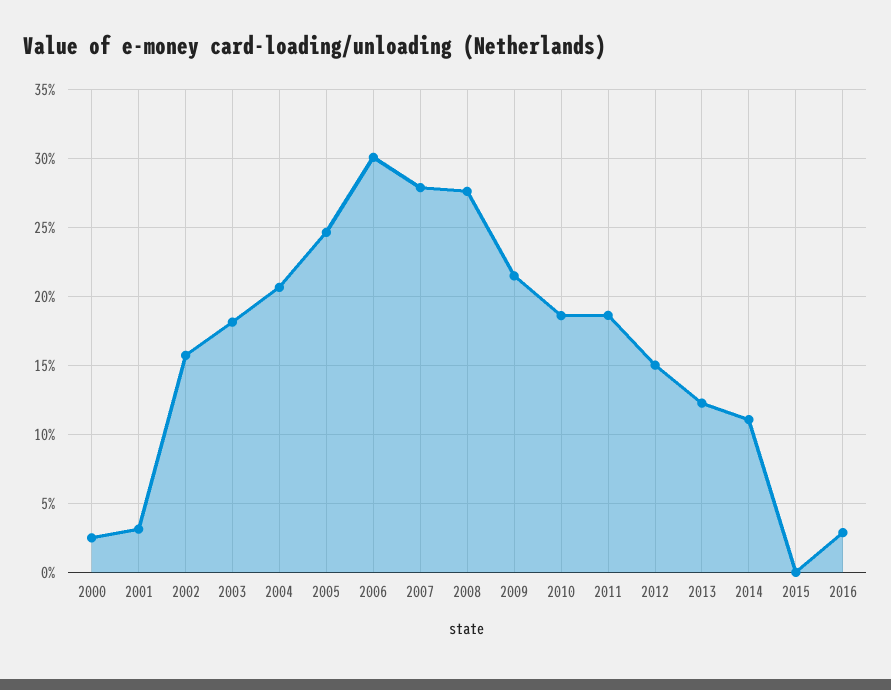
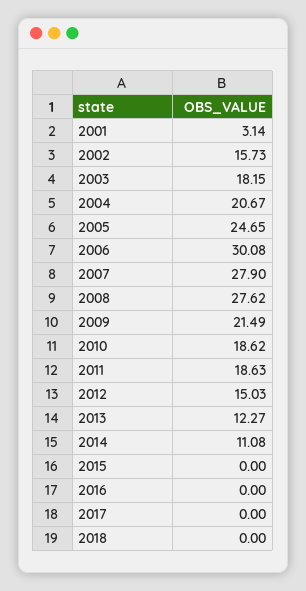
2000: 2.5 -> none
2016: 3 -> 0
2017: none -> 0
2018: none -> 0

